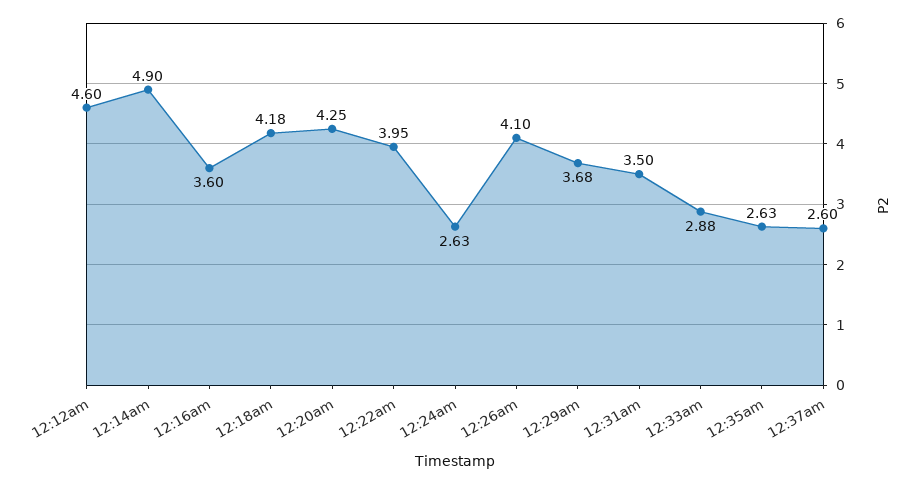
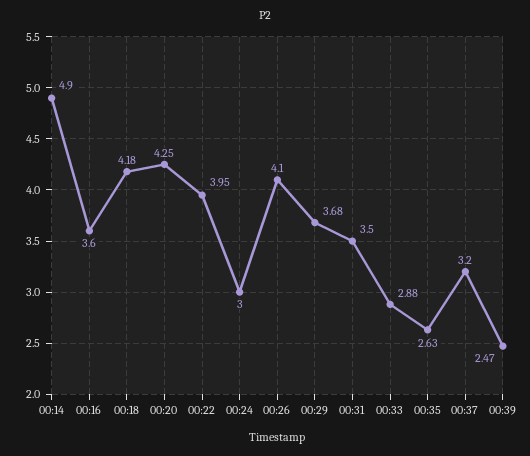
12:12am: 4.6 -> none
12:24am: 2.63 -> 3
12:37am: 2.6 -> 3.2
00:39: none -> 2.47

